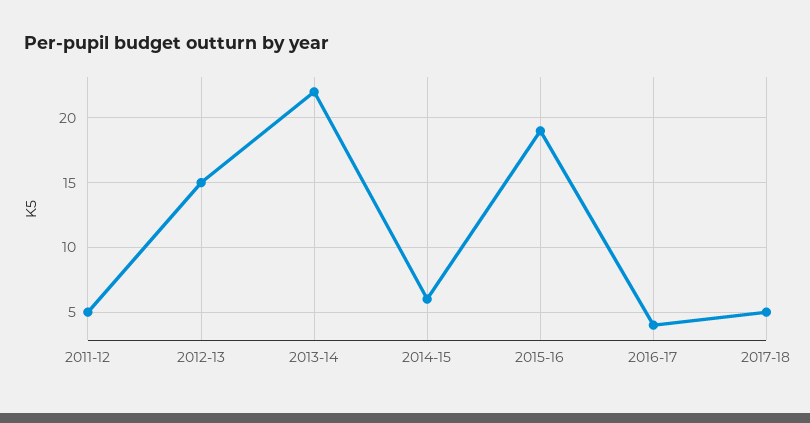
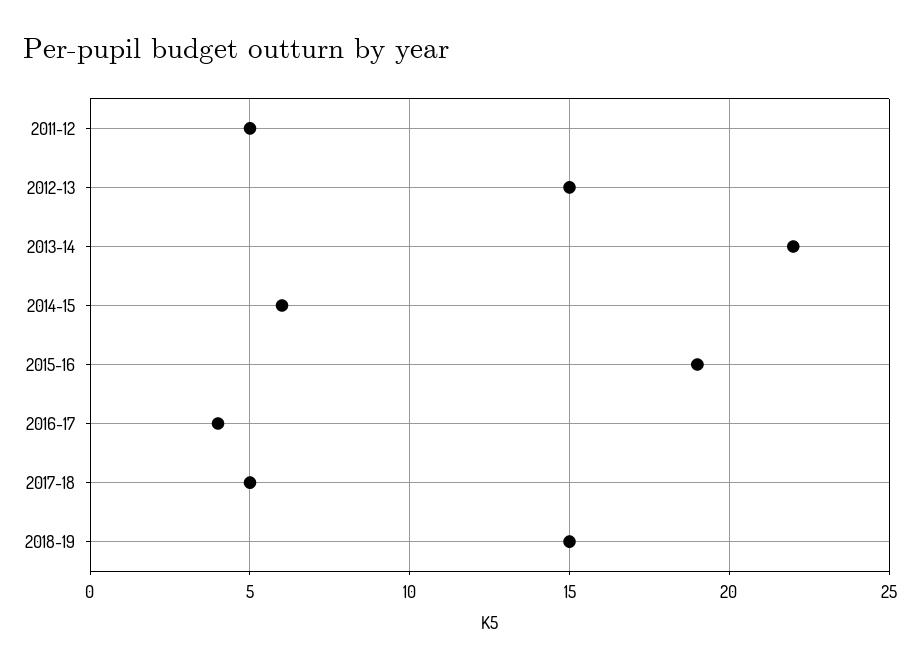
2018-19: none -> 15

